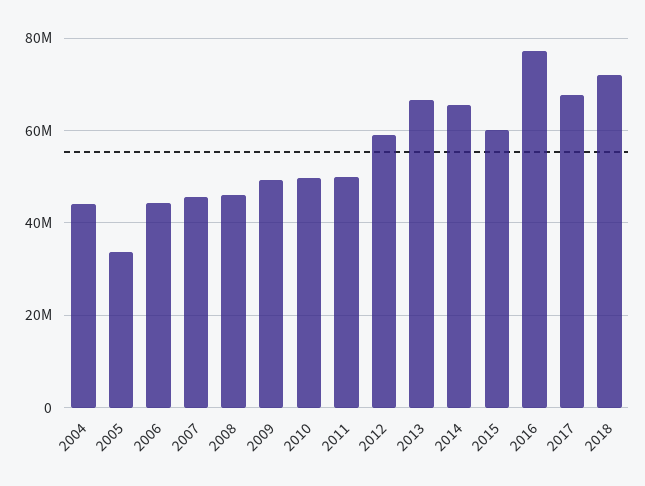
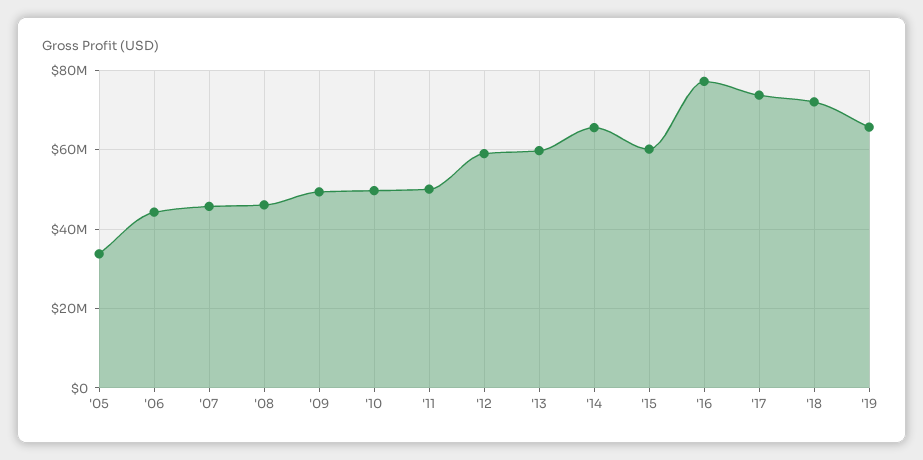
2004: 44000000 -> none
2013: 66000000 -> 60000000
2017: 68000000 -> 74000000
'19: none -> 66000000

